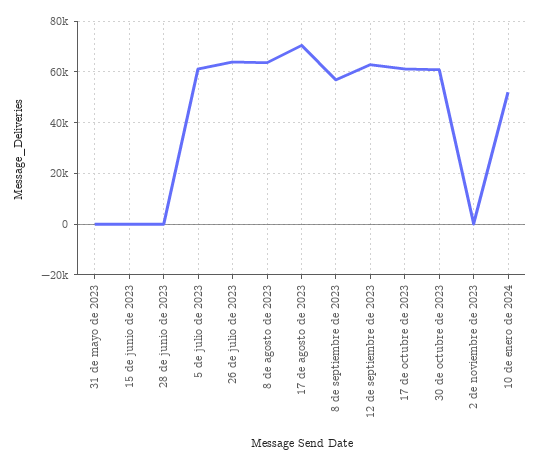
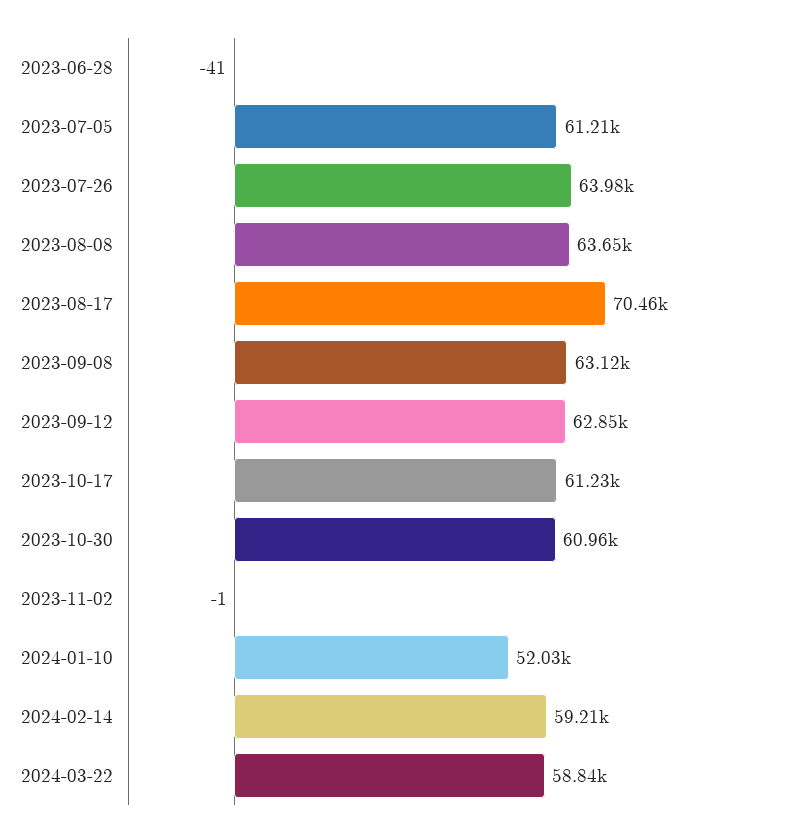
31 de mayo de 2023: 0 -> none
15 de junio de 2023: 0 -> none
8 de septiembre de 2023: 57500 -> 63120
2024-02-14: none -> 59210
2024-03-22: none -> 58840

